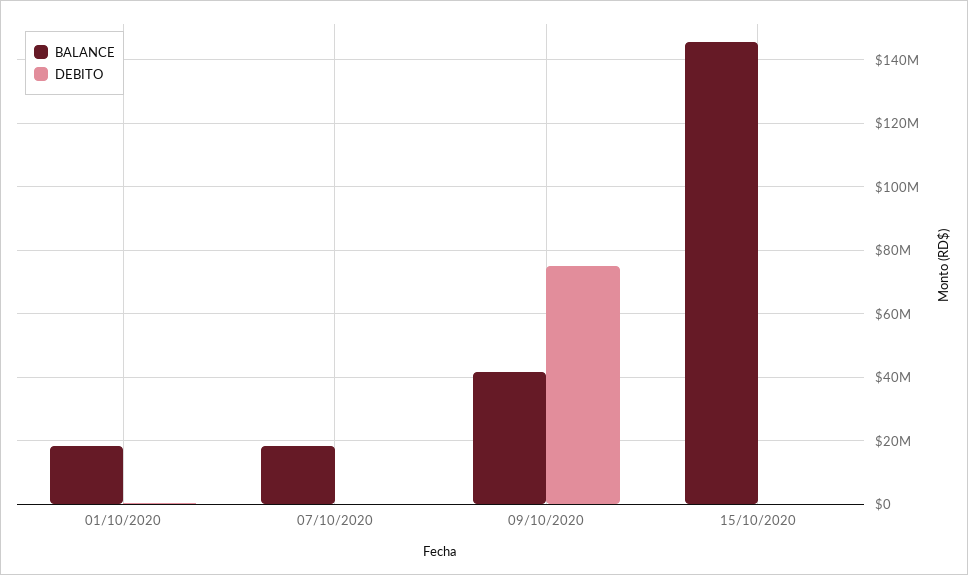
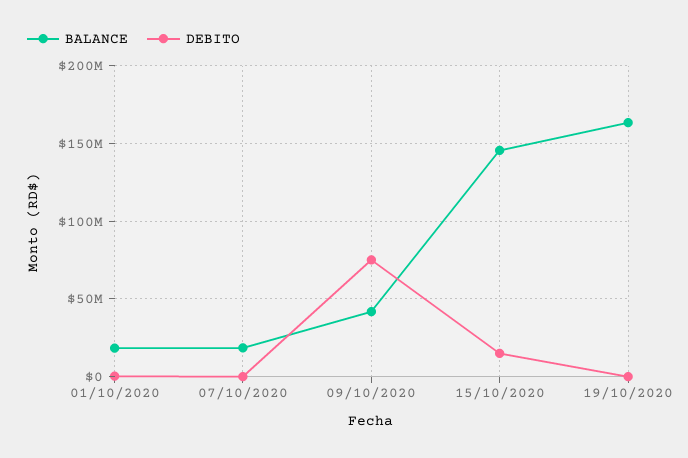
DEBITO, 15/10/2020: 0 -> 15000000
BALANCE, 19/10/2020: none -> 165000000
DEBITO, 19/10/2020: none -> 0

